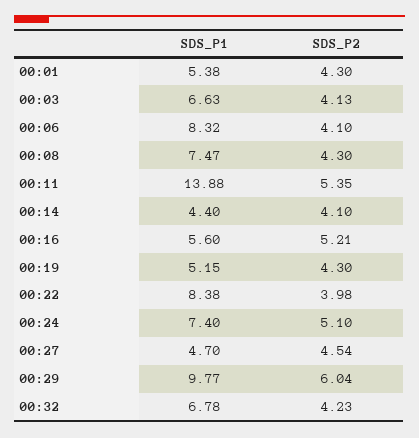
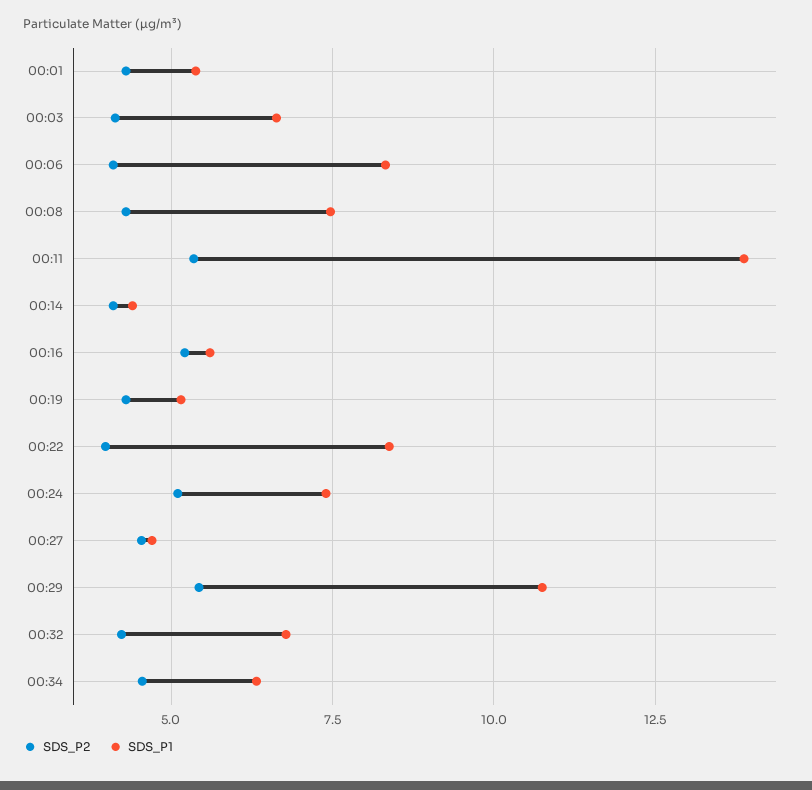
SDS_P1, 00:29: 9.77 -> 10.75
SDS_P2, 00:29: 6.04 -> 5.5
SDS_P2, 00:34: none -> 4.5
SDS_P1, 00:34: none -> 6.25

